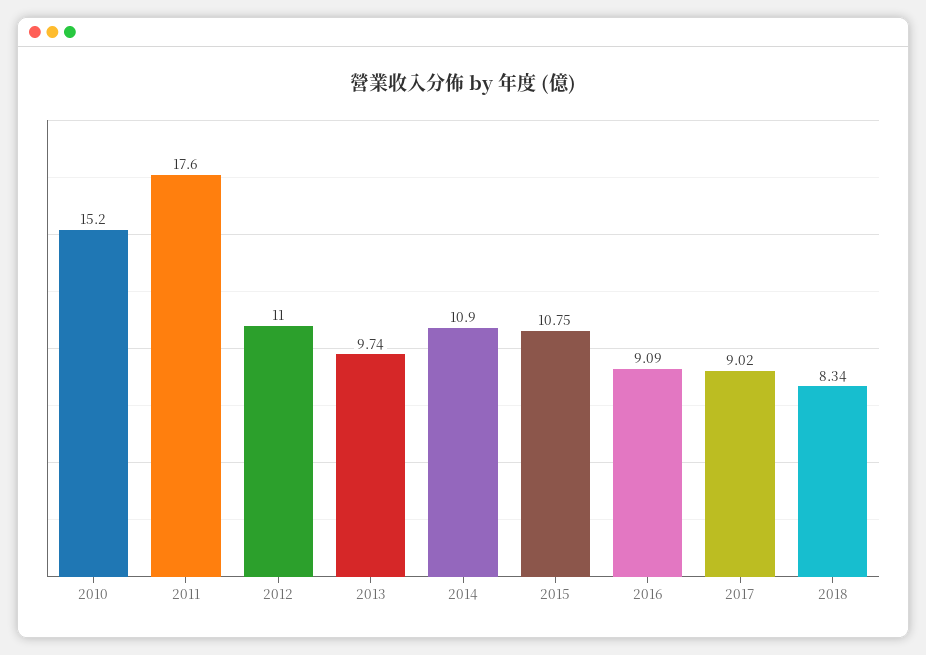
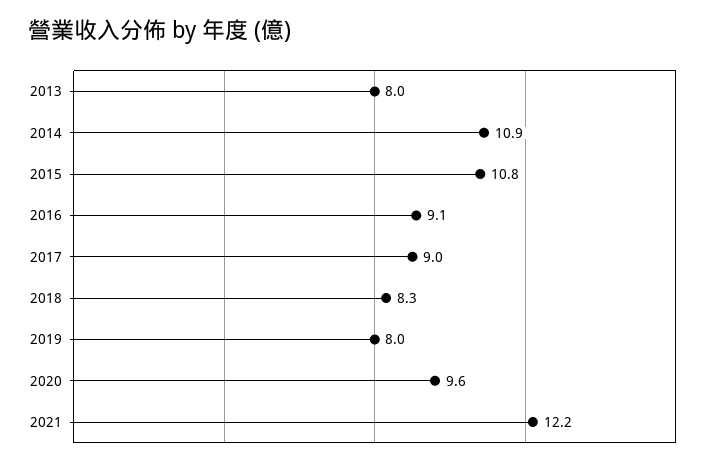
2010: 15.2 -> none
2011: 17.6 -> none
2012: 11 -> none
2013: 9.74 -> 8
2019: none -> 8
2020: none -> 9.6
2021: none -> 12.2

